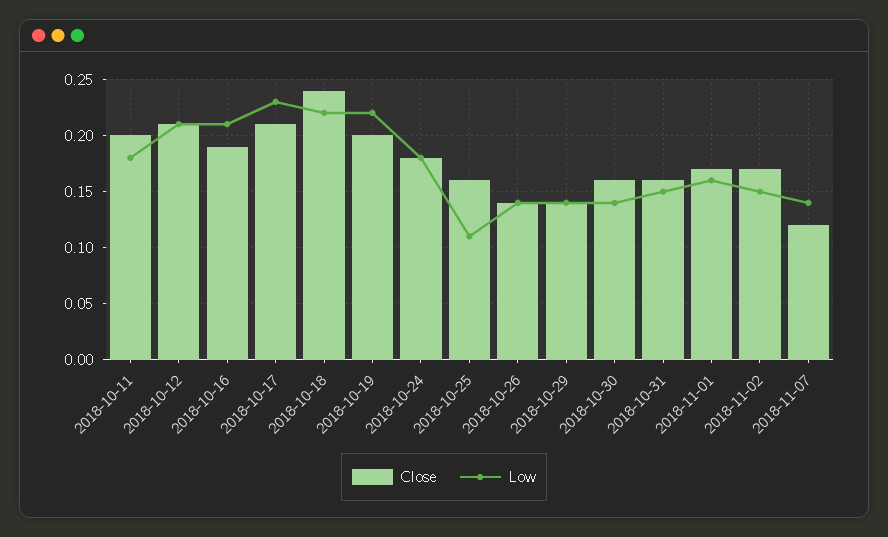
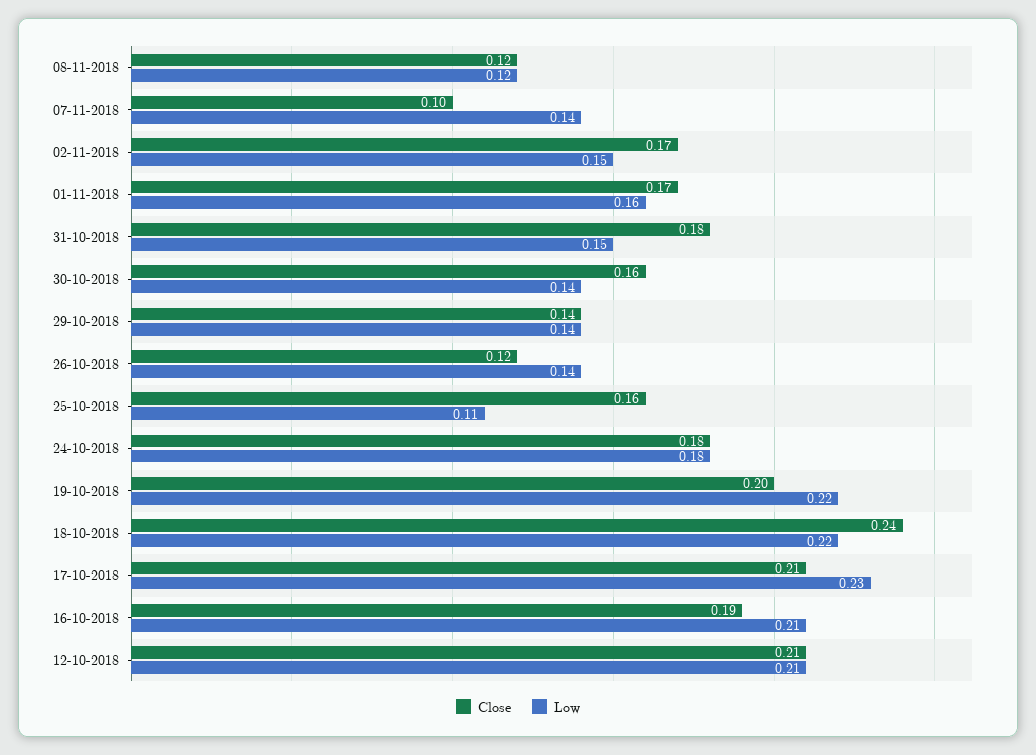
Close, 2018-10-11: 0.2 -> none
Low, 2018-10-11: 0.18 -> none
Close, 2018-10-26: 0.14 -> 0.12
Close, 2018-10-31: 0.16 -> 0.18
Close, 2018-11-07: 0.12 -> 0.1
Close, 08-11-2018: none -> 0.12
Low, 08-11-2018: none -> 0.12

